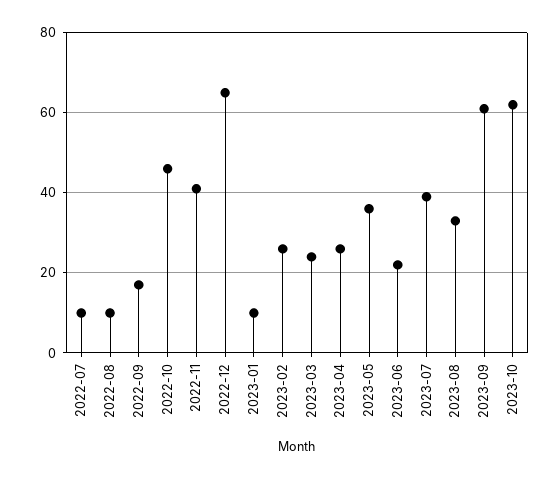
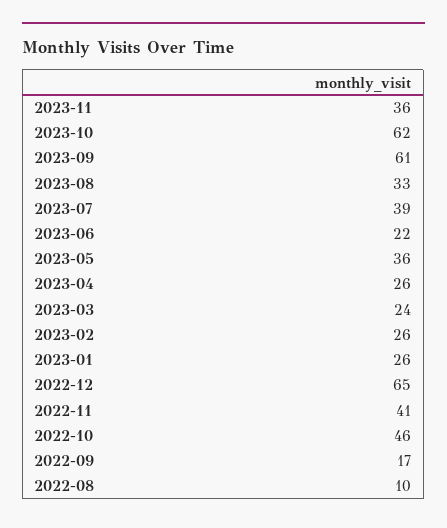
2022-07: 10 -> none
2023-01: 10 -> 26
2023-11: none -> 36

